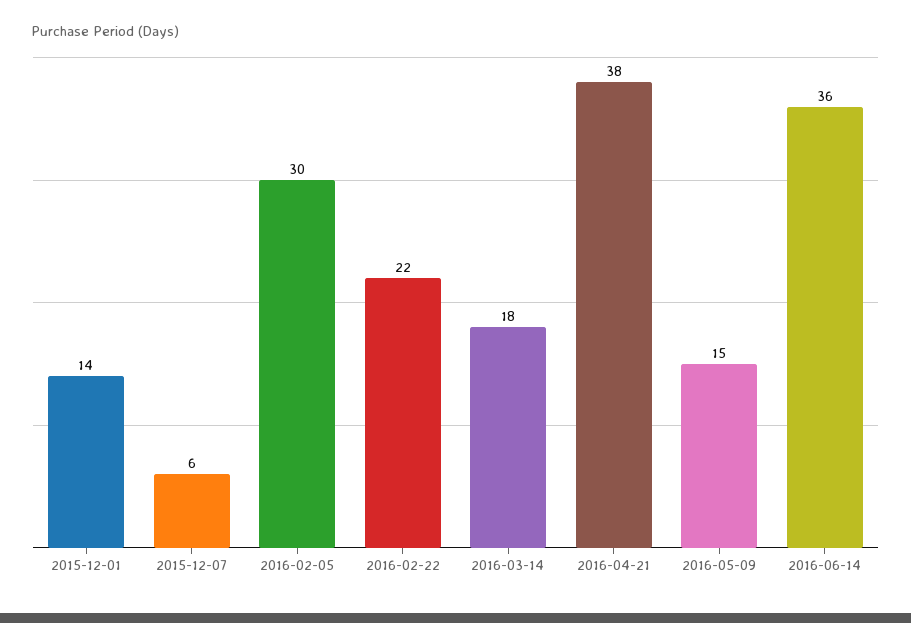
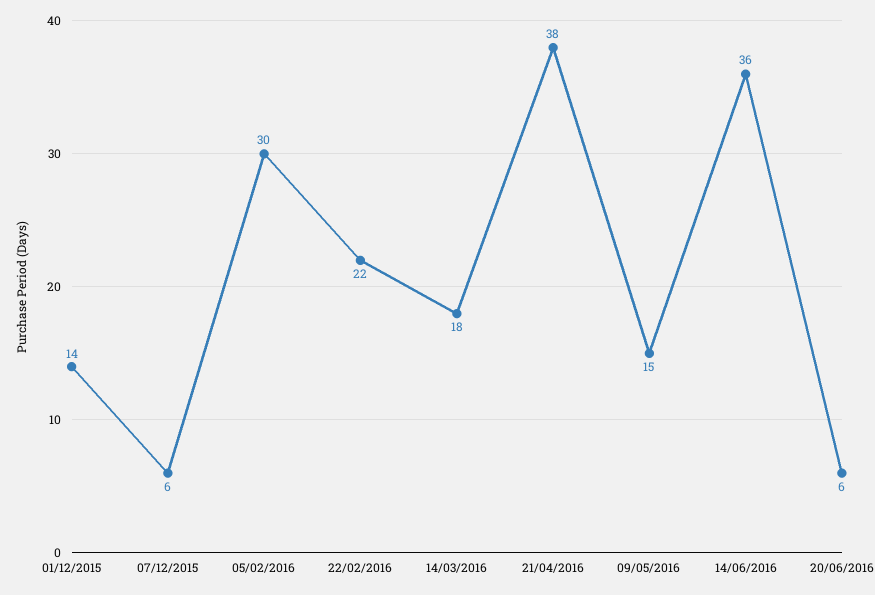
20/06/2016: none -> 6

